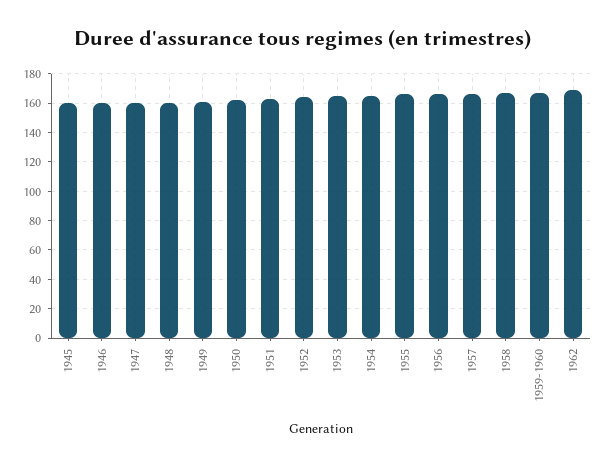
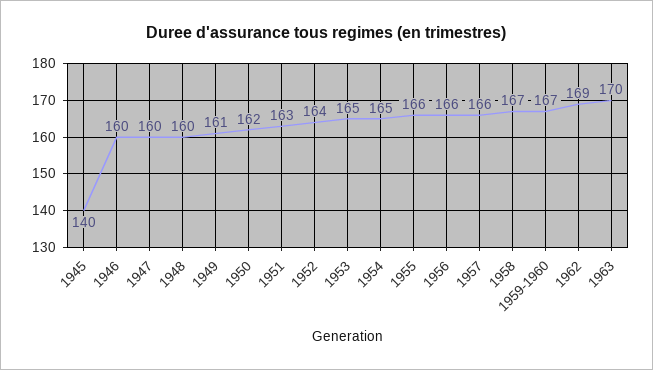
1945: 160 -> 140
1963: none -> 170

